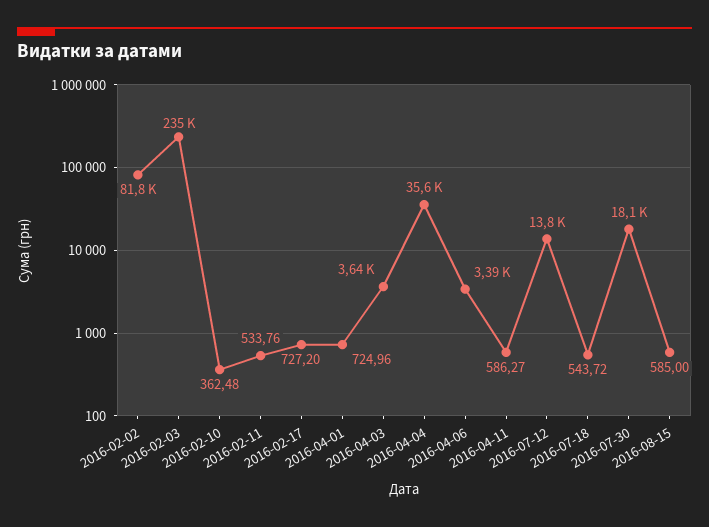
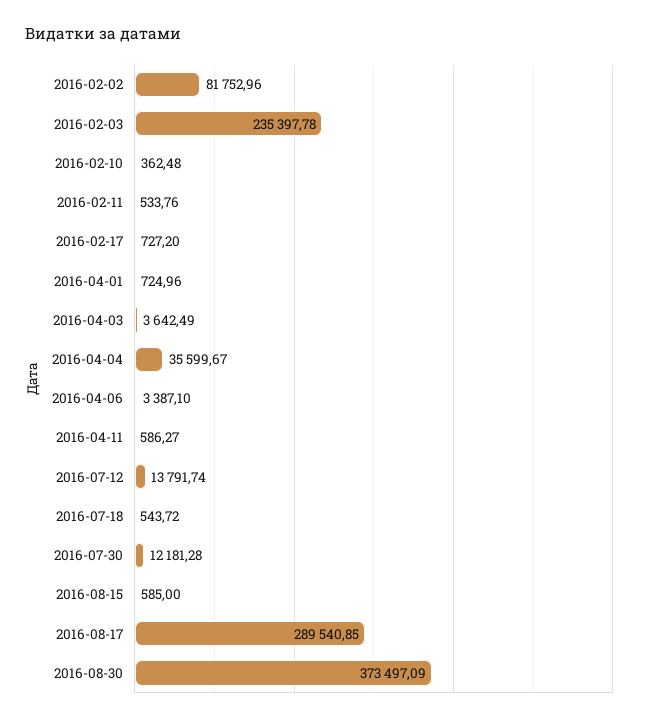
2016-07-30: 18100 -> 12181.28
2016-08-17: none -> 289540.85
2016-08-30: none -> 373497.09

